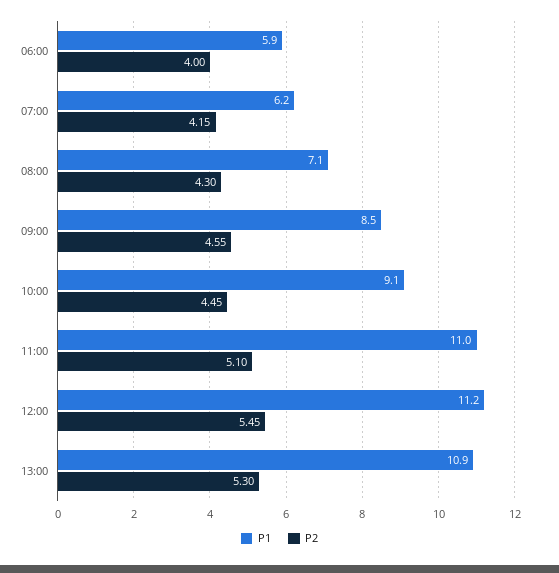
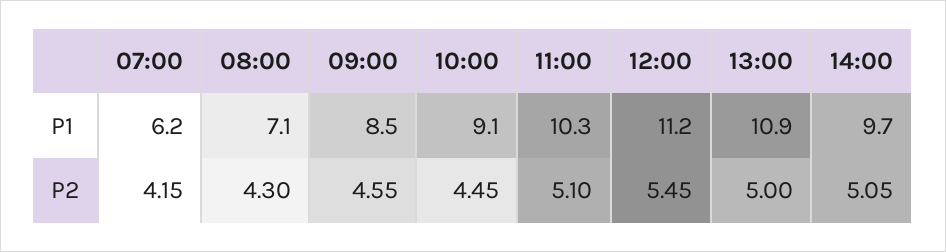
P1, 06:00: 5.9 -> none
P2, 06:00: 4 -> none
P1, 11:00: 11 -> 10.3
P2, 13:00: 5.3 -> 5
P1, 14:00: none -> 9.7
P2, 14:00: none -> 5.05

